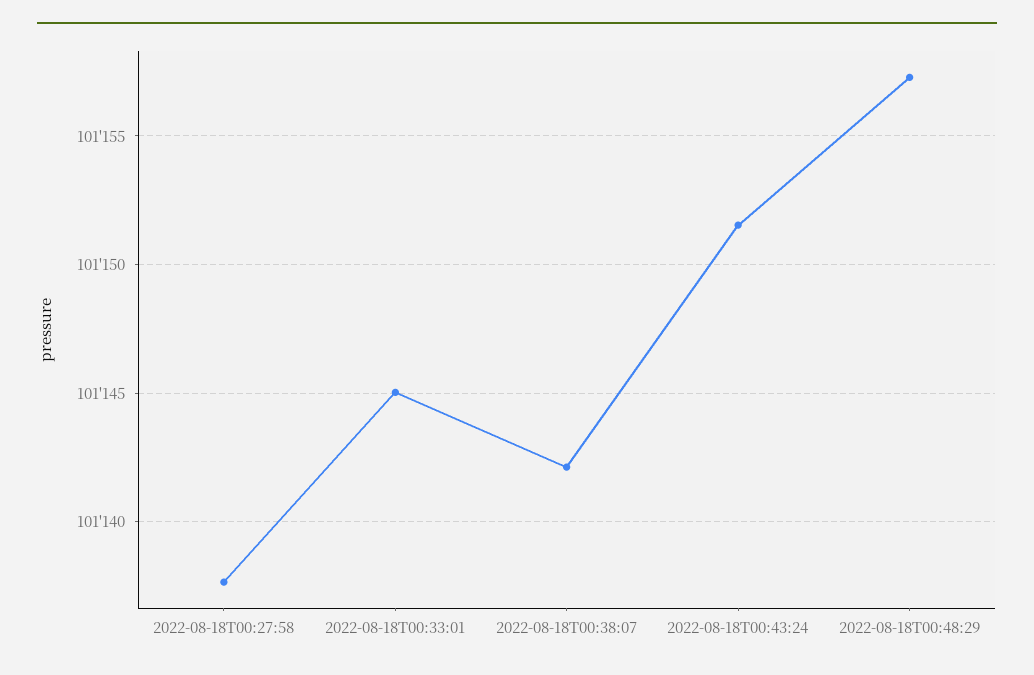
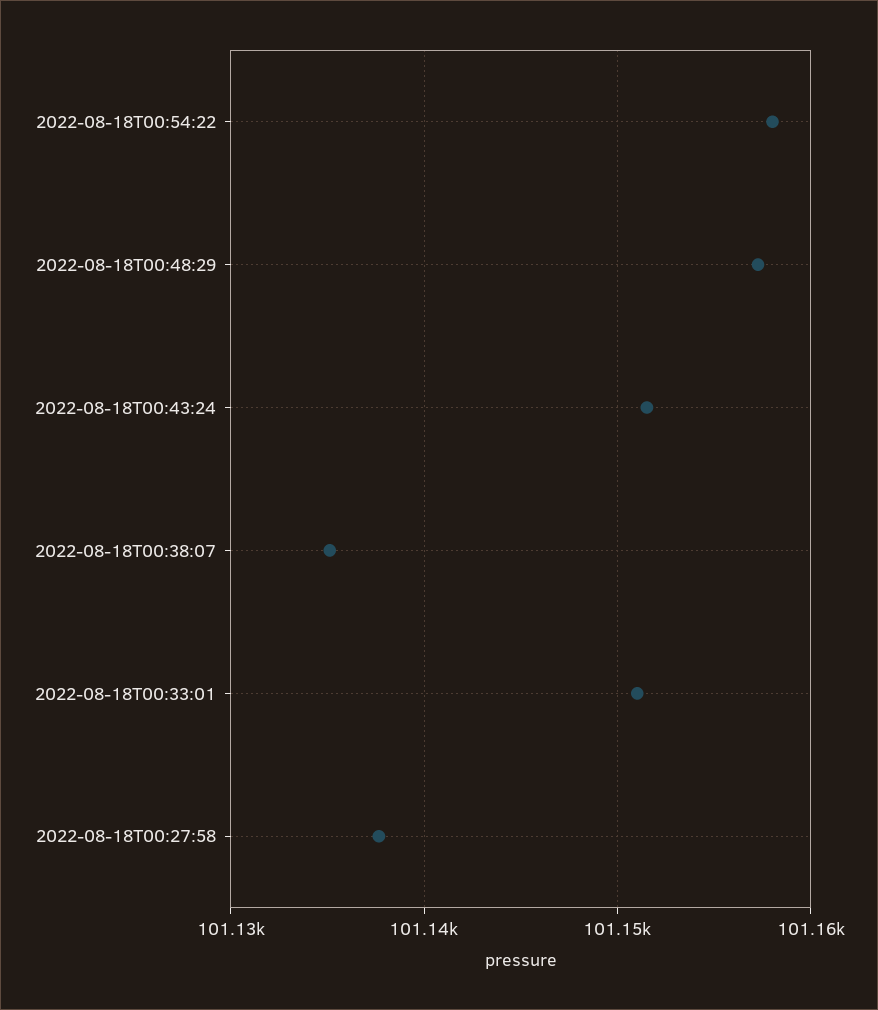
2022-08-18T00:33:01: 101145 -> 101151
2022-08-18T00:38:07: 101142 -> 101135
2022-08-18T00:54:22: none -> 101158

